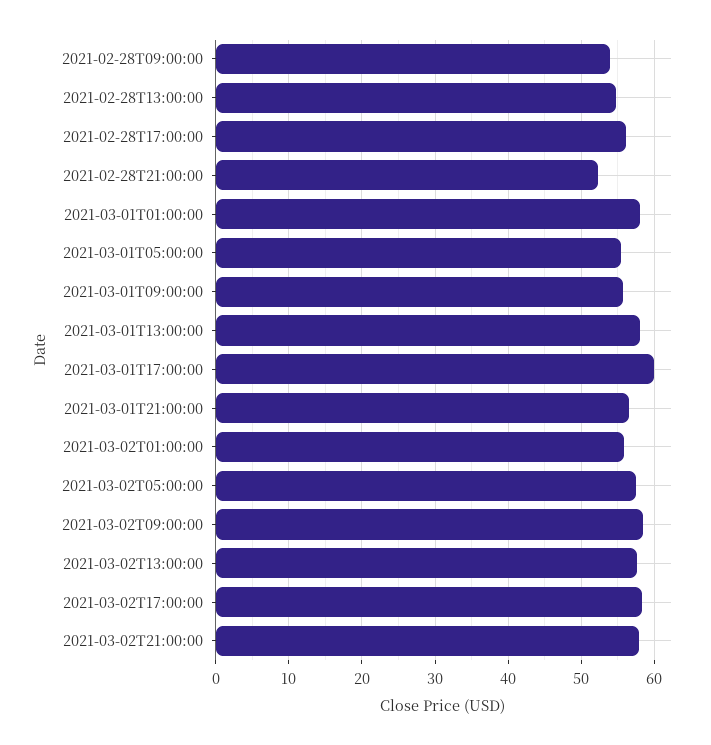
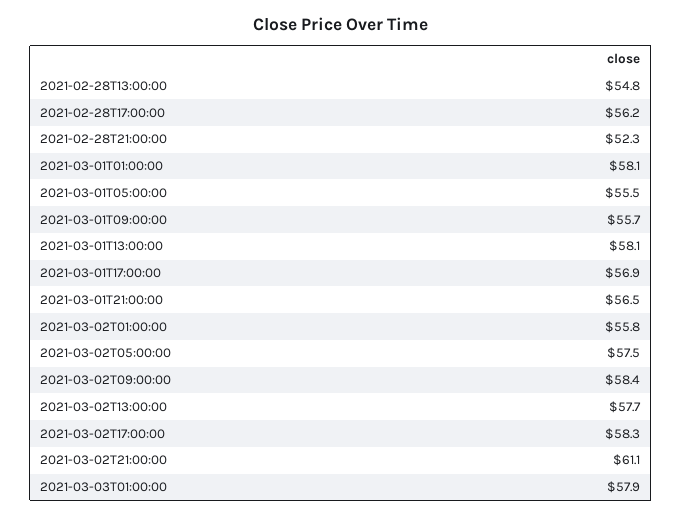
2021-02-28T09:00:00: 54 -> none
2021-03-01T17:00:00: 60 -> 56.9
2021-03-02T21:00:00: 58 -> 61.1
2021-03-03T01:00:00: none -> 57.9

